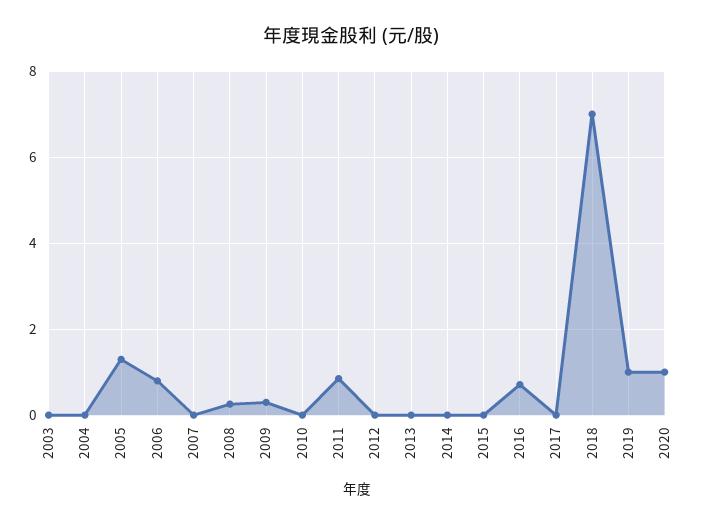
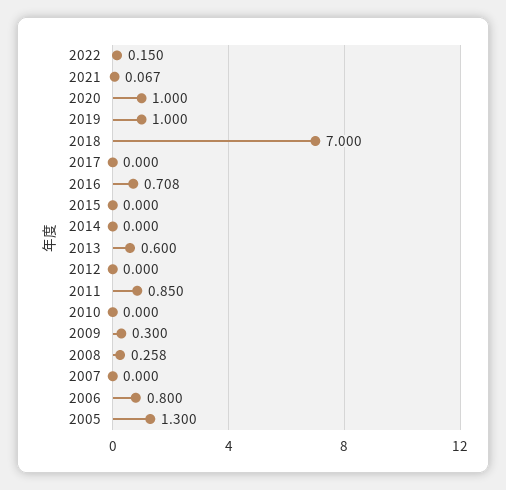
2003: 0 -> none
2004: 0 -> none
2013: 0 -> 0.6
2022: none -> 0.15
2021: none -> 0.067

